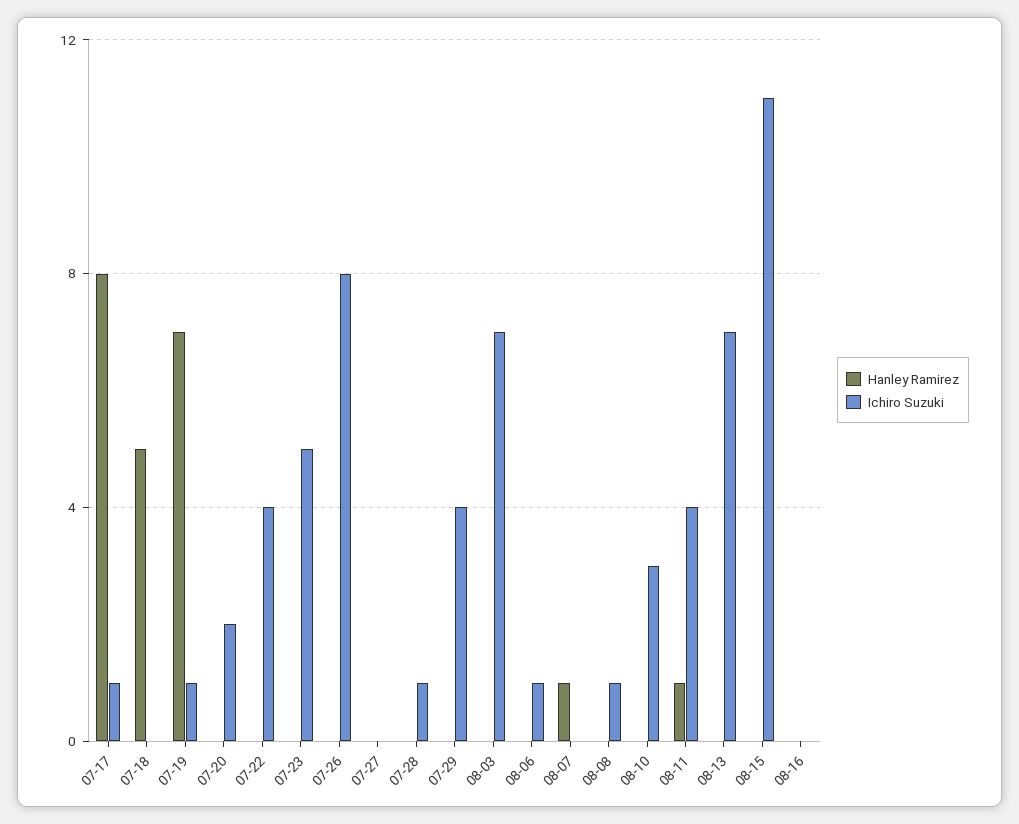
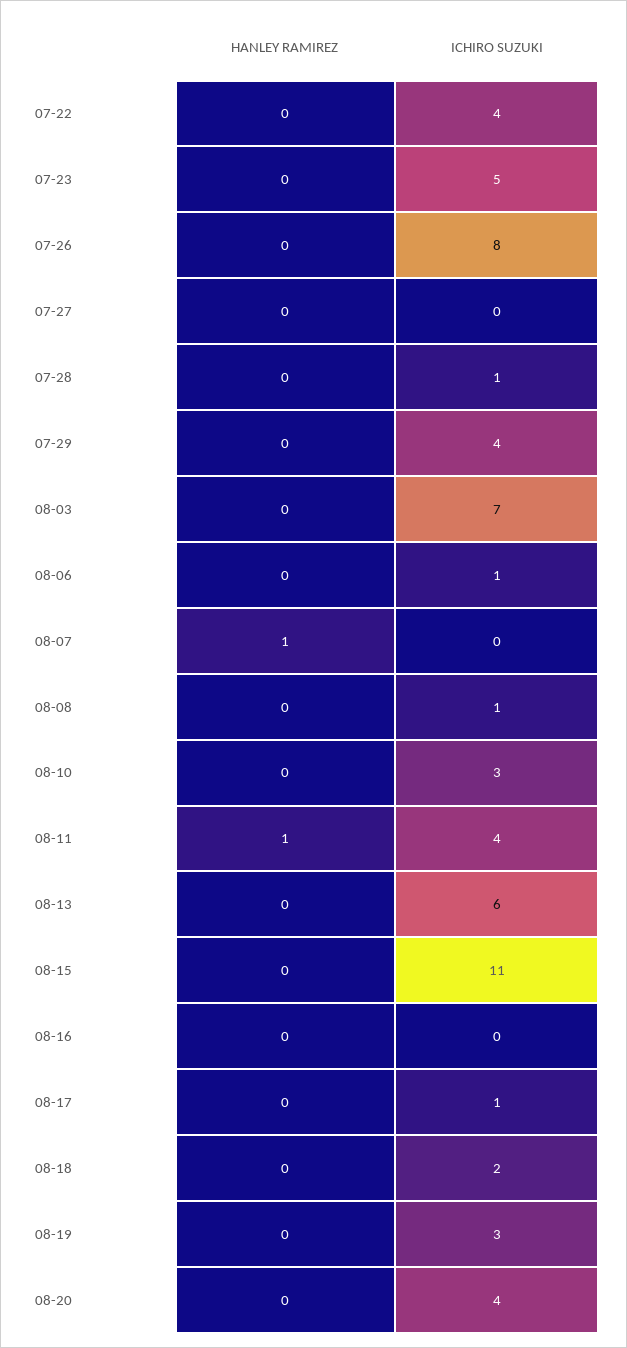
Hanley Ramirez, 07-17: 8 -> none
Ichiro Suzuki, 07-17: 1 -> none
Hanley Ramirez, 07-18: 5 -> none
Ichiro Suzuki, 07-18: 0 -> none
Hanley Ramirez, 07-19: 7 -> none
Ichiro Suzuki, 07-19: 1 -> none
Hanley Ramirez, 07-20: 0 -> none
Ichiro Suzuki, 07-20: 2 -> none
Ichiro Suzuki, 08-13: 7 -> 6
Hanley Ramirez, 08-17: none -> 0
Ichiro Suzuki, 08-17: none -> 1
Hanley Ramirez, 08-18: none -> 0
Ichiro Suzuki, 08-18: none -> 2
Hanley Ramirez, 08-19: none -> 0
Ichiro Suzuki, 08-19: none -> 3
Hanley Ramirez, 08-20: none -> 0
Ichiro Suzuki, 08-20: none -> 4

